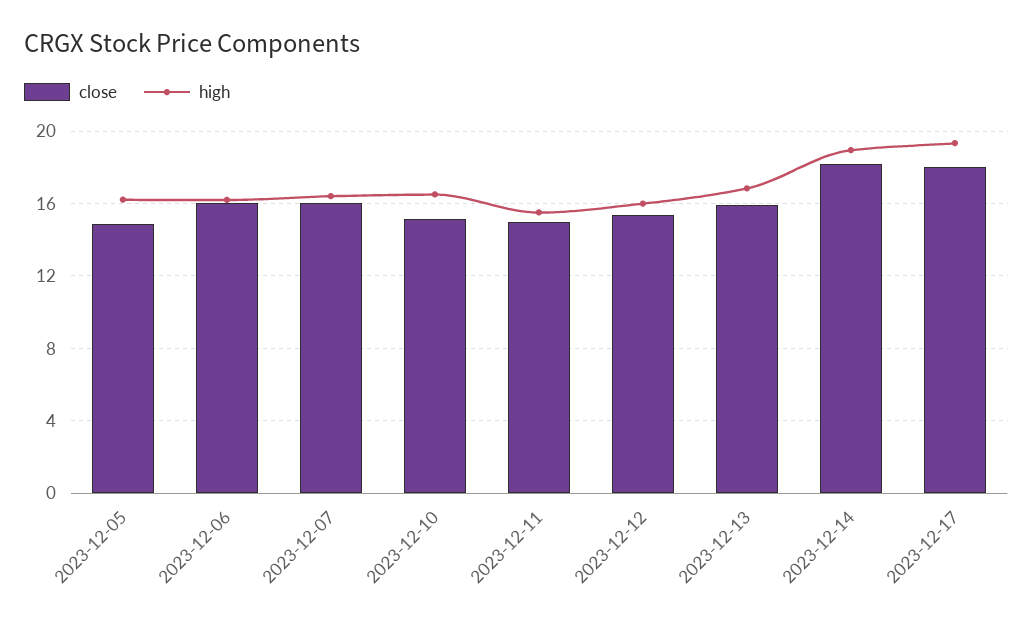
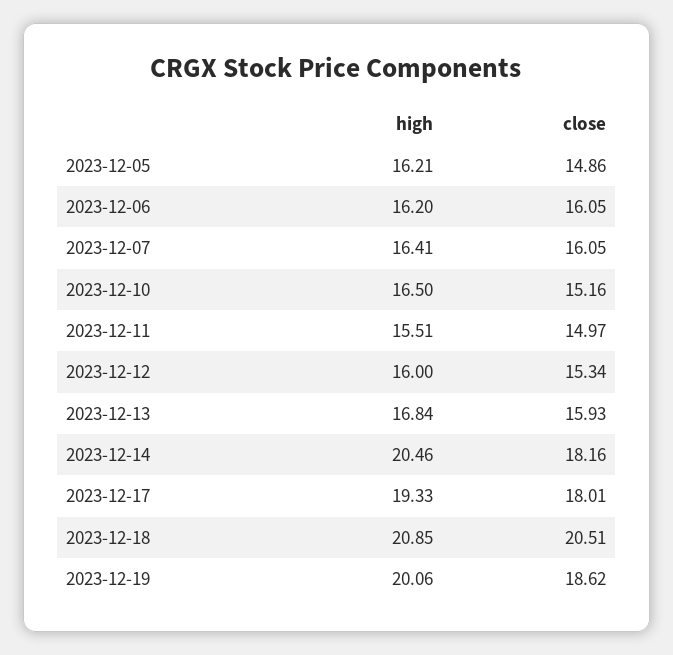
high, 2023-12-14: 19 -> 20.46
high, 2023-12-18: none -> 20.85
close, 2023-12-18: none -> 20.51
high, 2023-12-19: none -> 20.06
close, 2023-12-19: none -> 18.62

